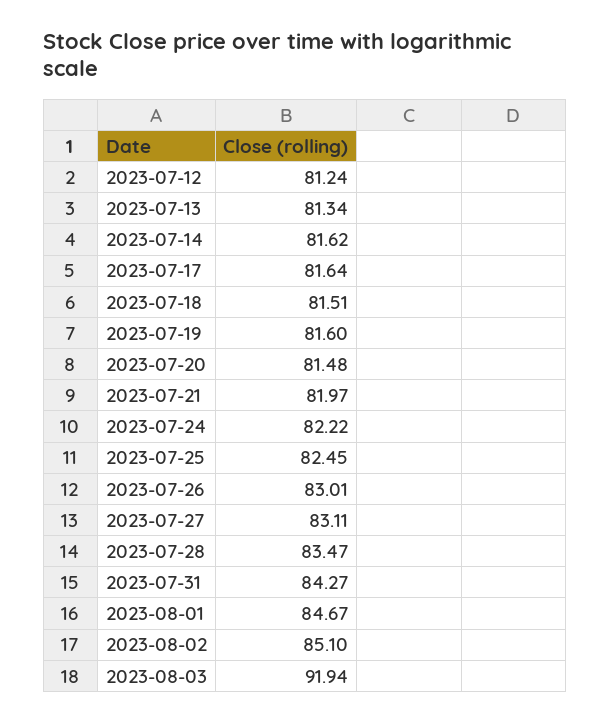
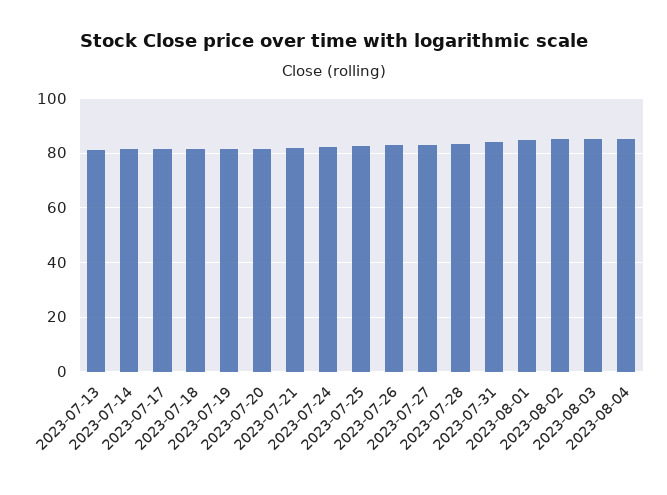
2023-07-12: 81.24 -> none
2023-08-03: 91.94 -> 85
2023-08-04: none -> 85

